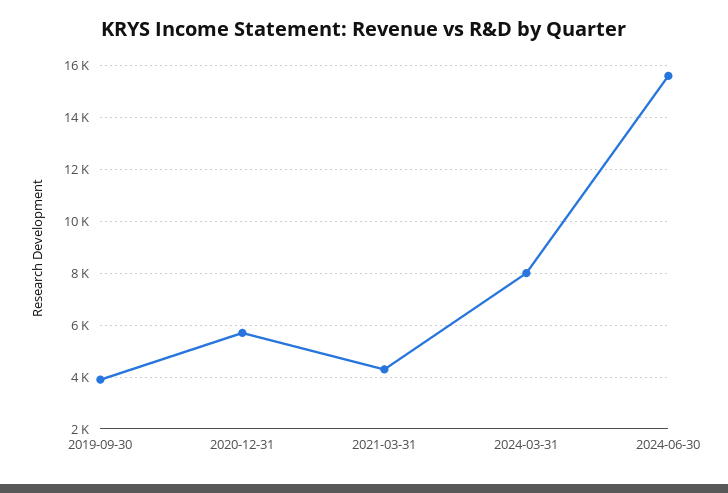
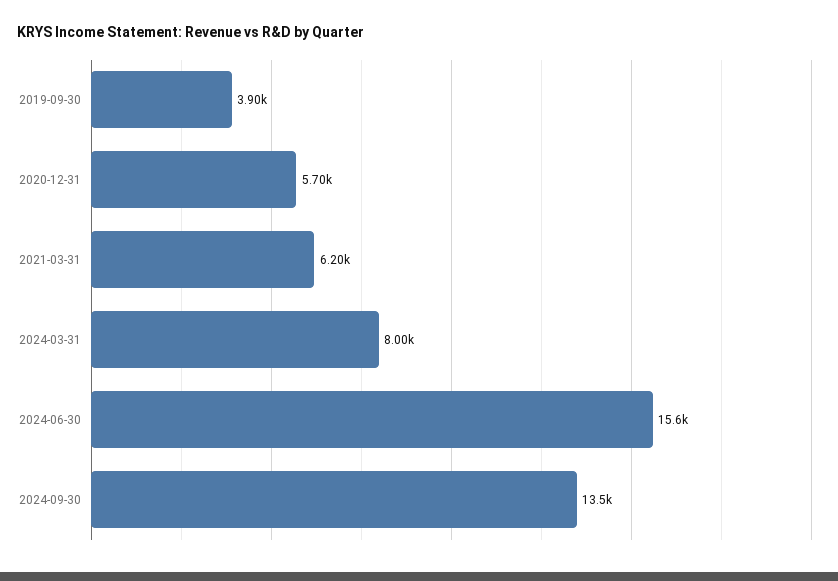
2021-03-31: 4250 -> 6200
2024-09-30: none -> 13500

